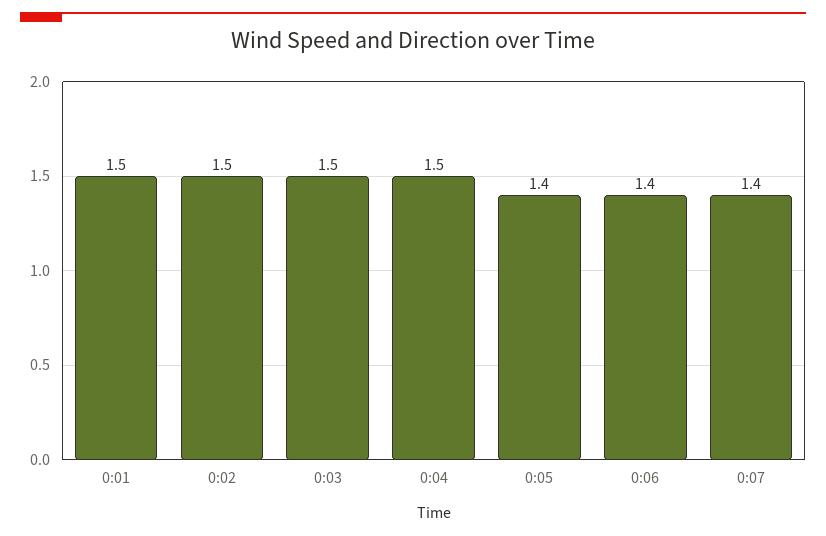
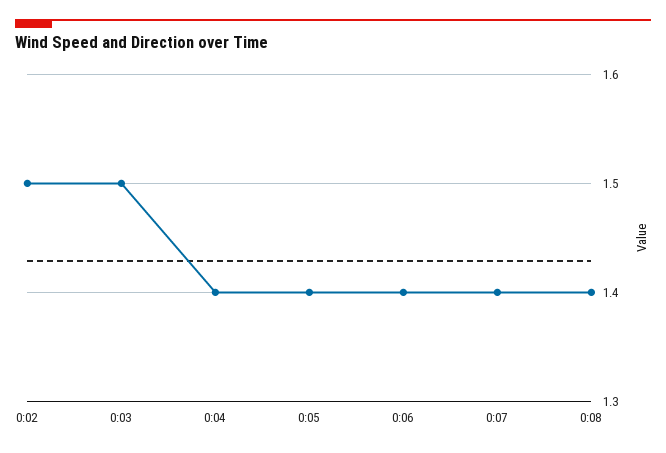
0:01: 1.5 -> none
0:04: 1.5 -> 1.4
0:08: none -> 1.4

